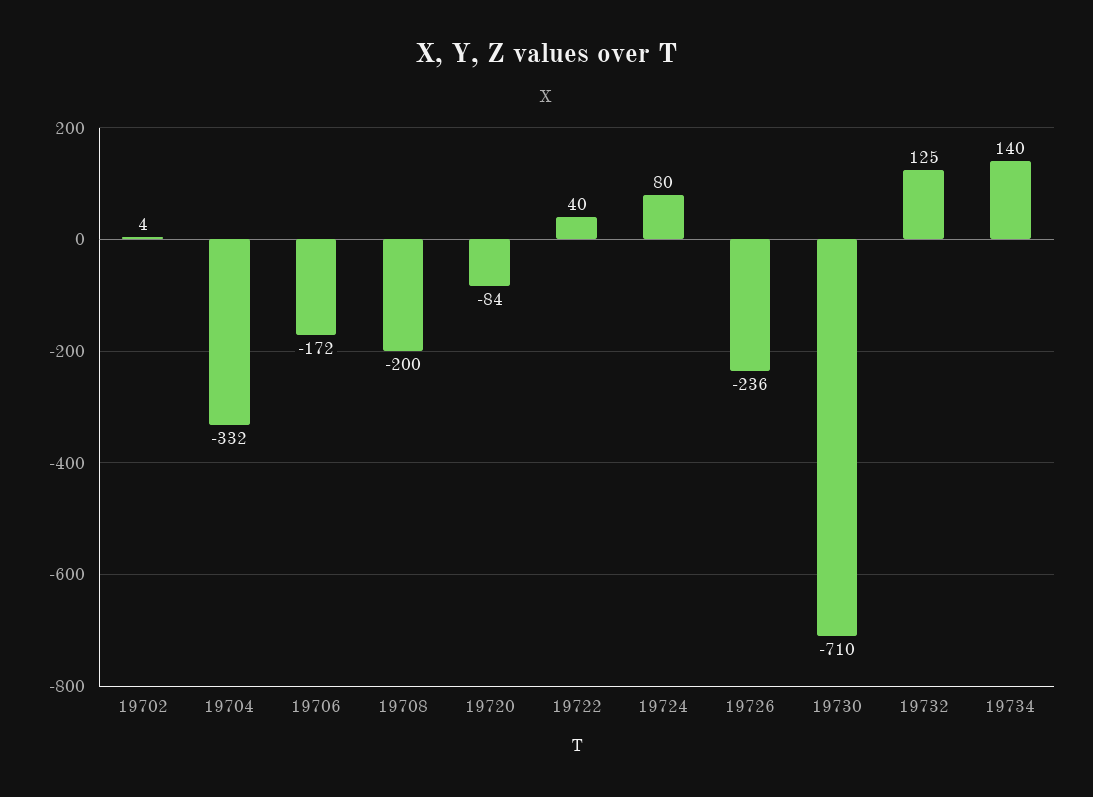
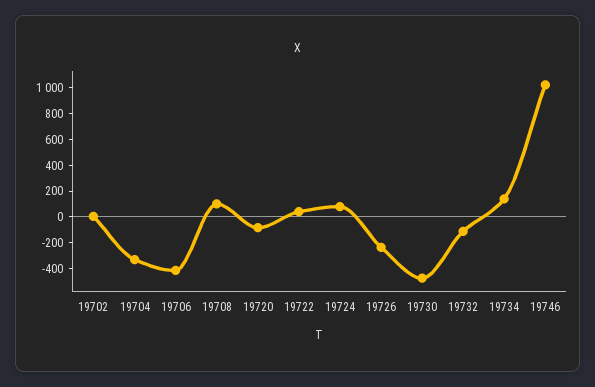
19706: -172 -> -400
19708: -200 -> 100
19730: -710 -> -500
19732: 125 -> -100
19746: none -> 1000

